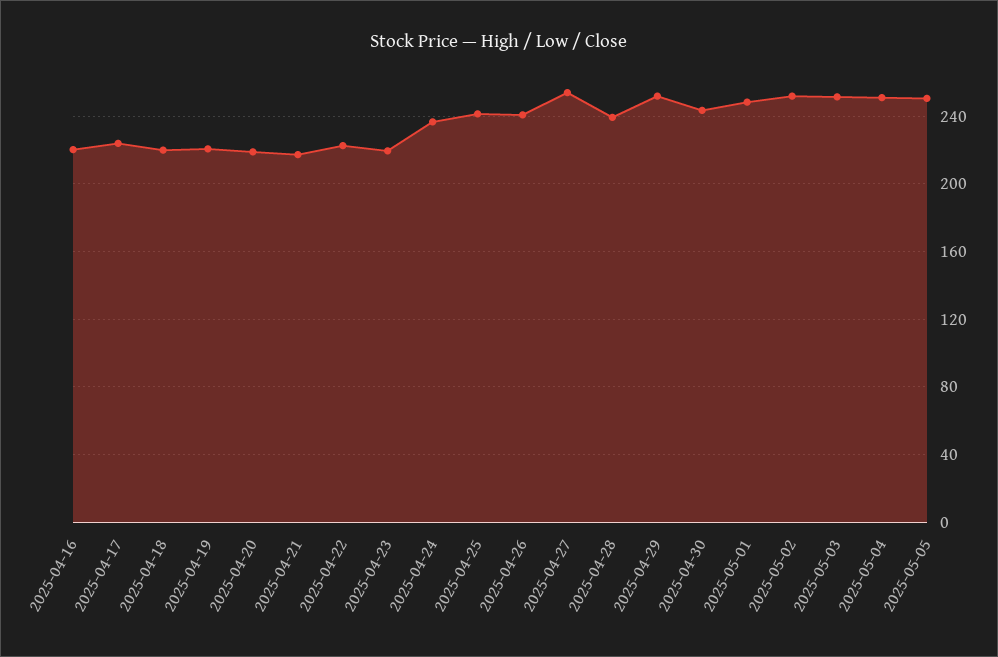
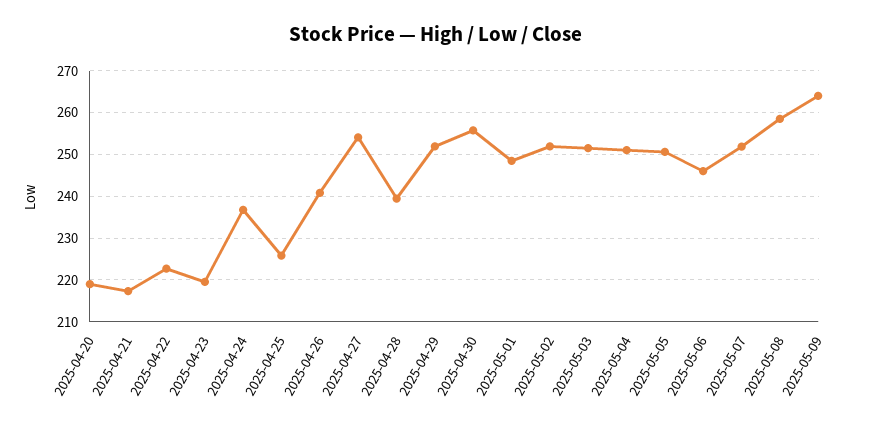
2025-04-16: 220 -> none
2025-04-17: 225 -> none
2025-04-18: 220 -> none
2025-04-19: 220 -> none
2025-04-25: 240 -> 226
2025-04-30: 245 -> 256
2025-05-06: none -> 246
2025-05-07: none -> 252
2025-05-08: none -> 258
2025-05-09: none -> 264

